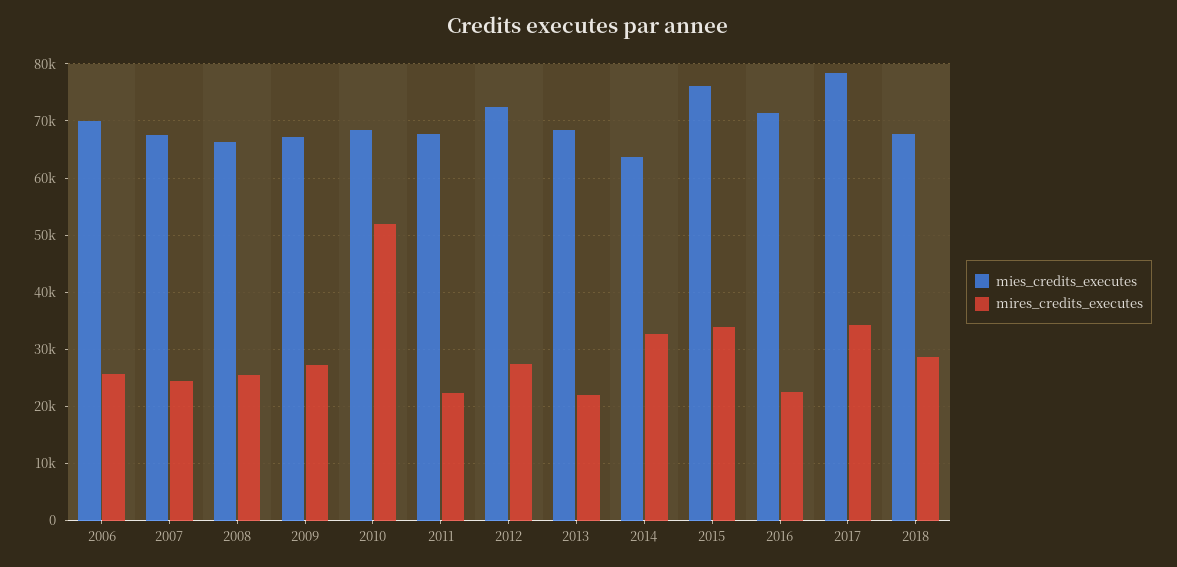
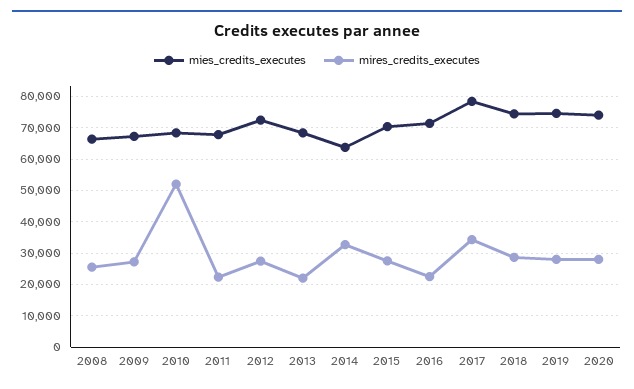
mies_credits_executes, 2006: 70000 -> none
mires_credits_executes, 2006: 26000 -> none
mies_credits_executes, 2007: 68000 -> none
mires_credits_executes, 2007: 24000 -> none
mies_credits_executes, 2015: 76000 -> 70000
mires_credits_executes, 2015: 34000 -> 28000
mies_credits_executes, 2018: 68000 -> 74000
mies_credits_executes, 2019: none -> 74000
mires_credits_executes, 2019: none -> 28000
mies_credits_executes, 2020: none -> 74000
mires_credits_executes, 2020: none -> 28000

